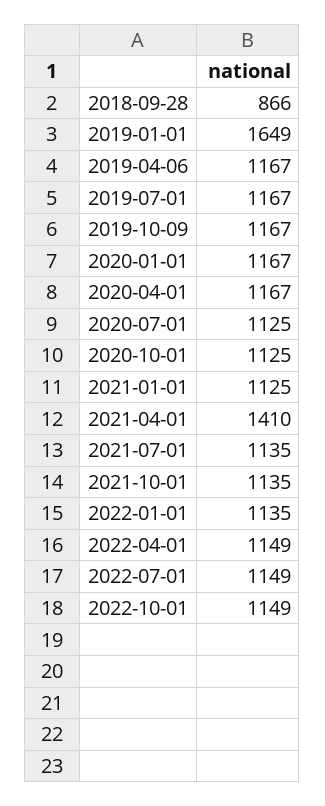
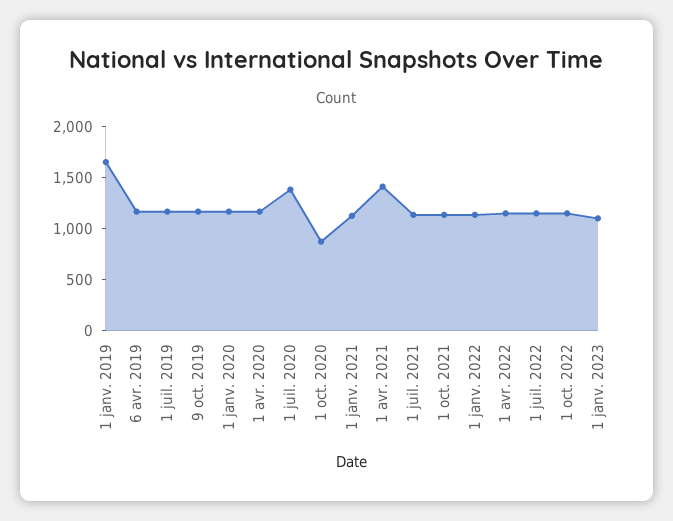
2018-09-28: 866 -> none
2020-07-01: 1125 -> 1400
2020-10-01: 1125 -> 900
1 janv. 2023: none -> 1100

